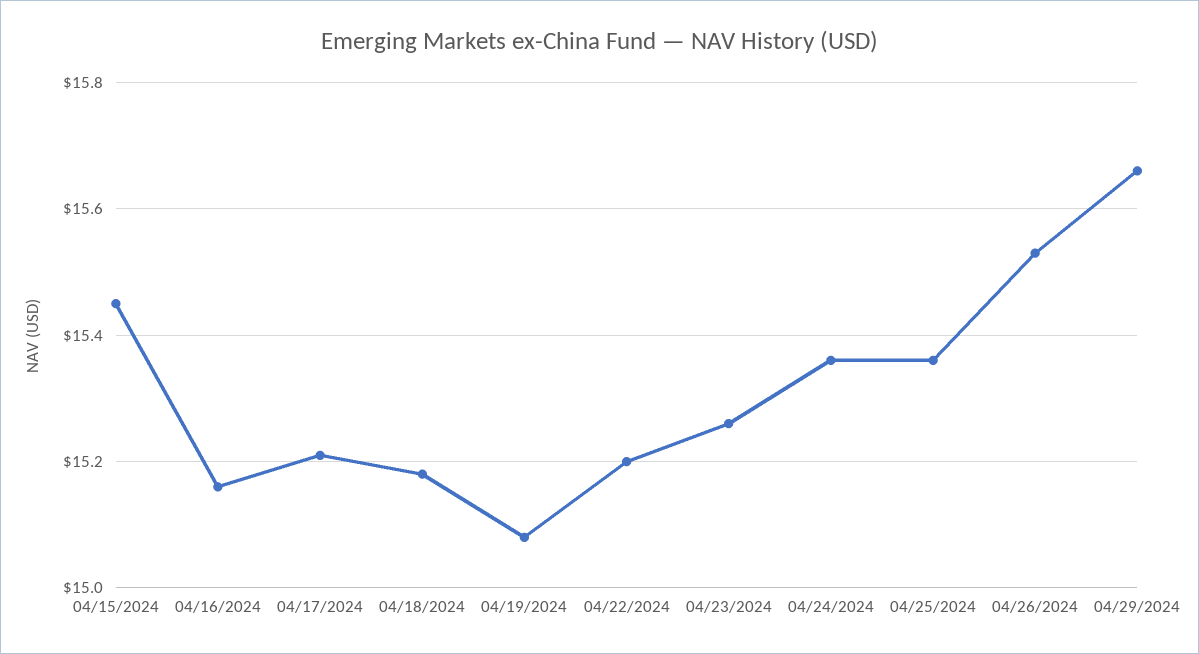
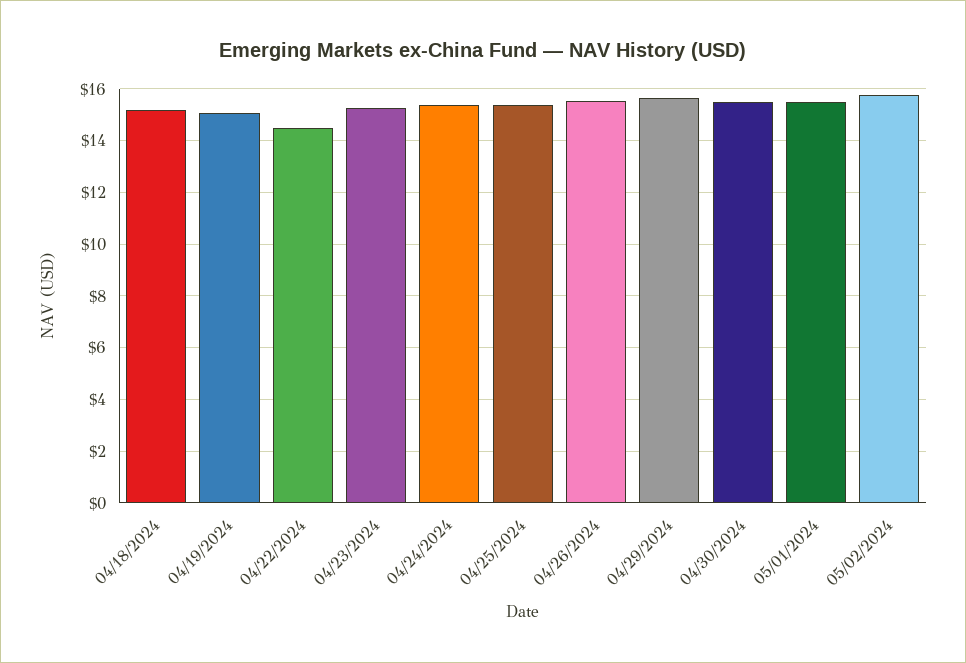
04/15/2024: 15.45 -> none
04/16/2024: 15.15 -> none
04/17/2024: 15.2 -> none
04/22/2024: 15.2 -> 14.5
04/30/2024: none -> 15.5
05/01/2024: none -> 15.5
05/02/2024: none -> 15.75

